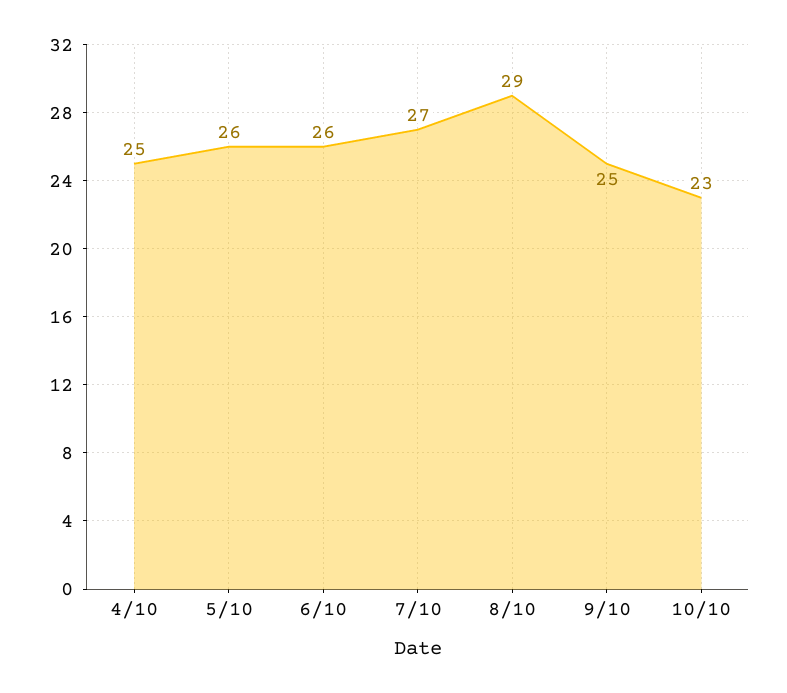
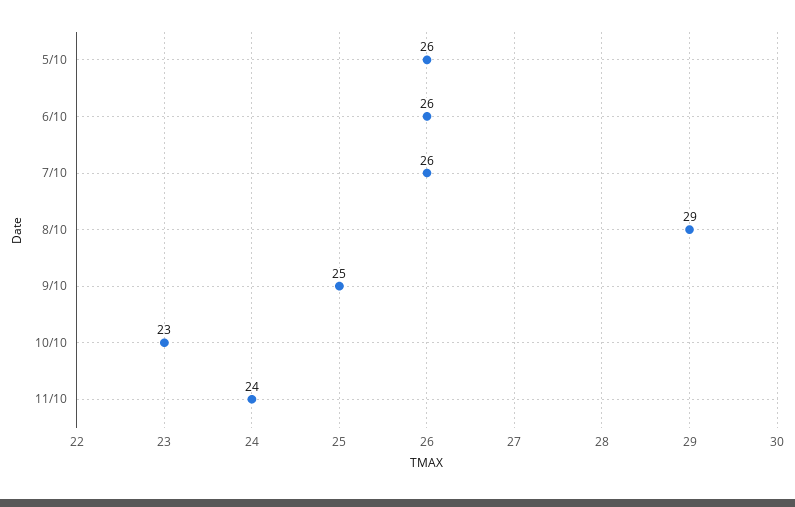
4/10: 25 -> none
7/10: 27 -> 26
11/10: none -> 24

